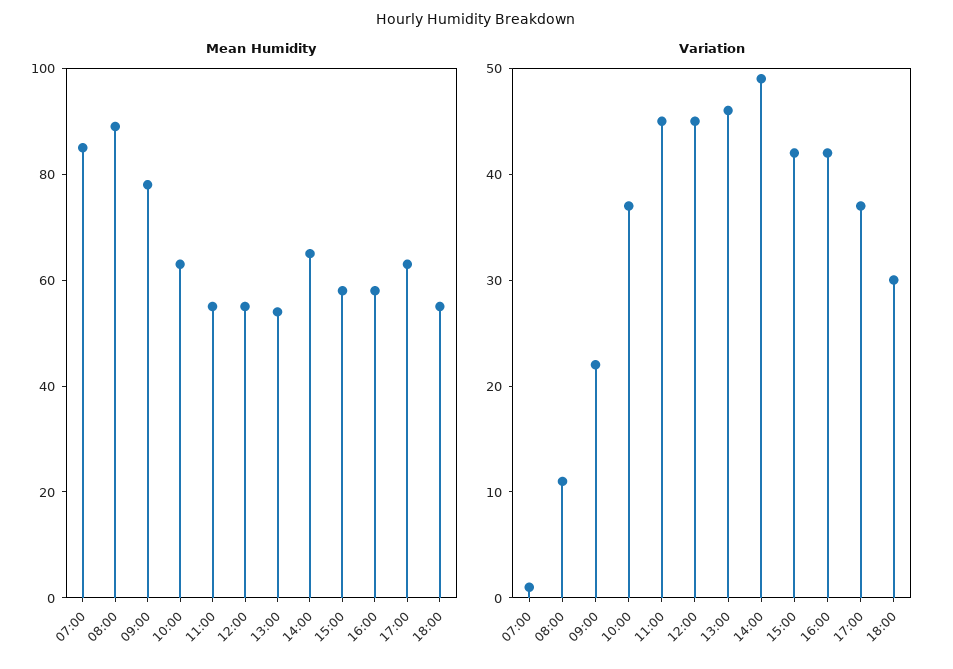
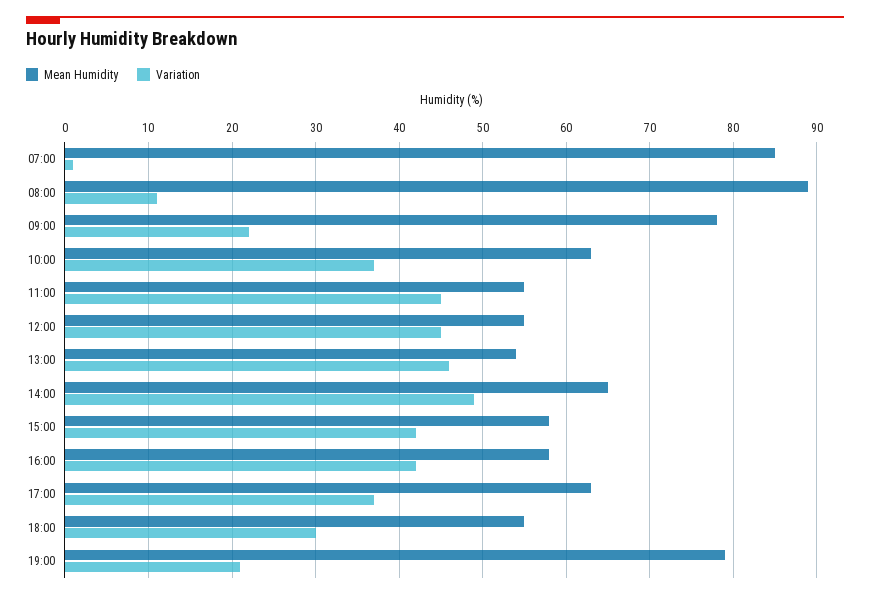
Mean Humidity, 19:00: none -> 79
Variation, 19:00: none -> 21

